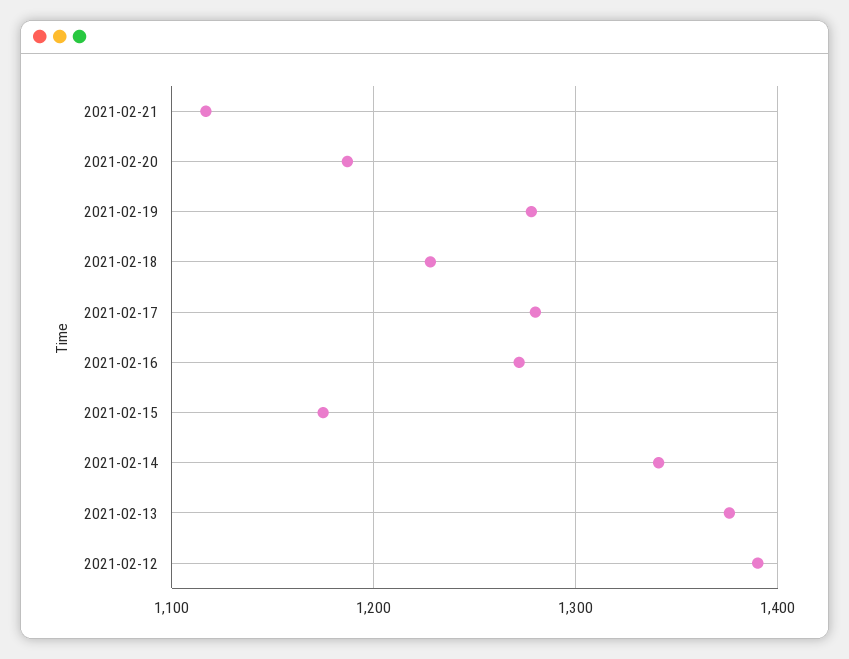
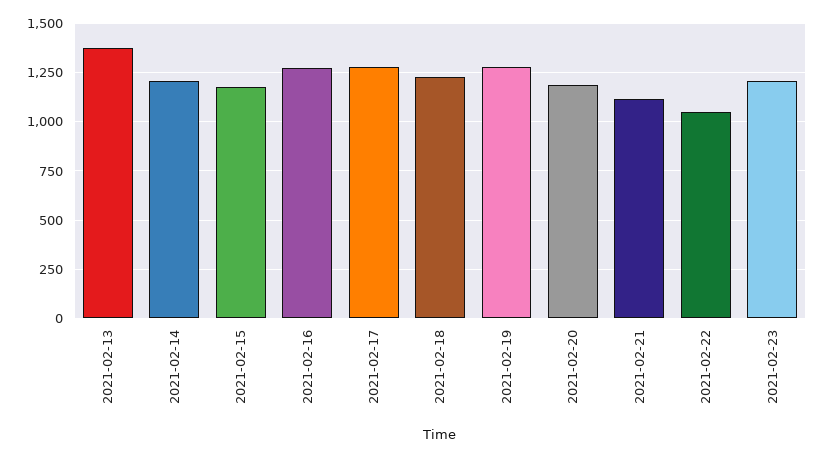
2021-02-14: 1340 -> 1200
2021-02-12: 1390 -> none
2021-02-22: none -> 1050
2021-02-23: none -> 1200

